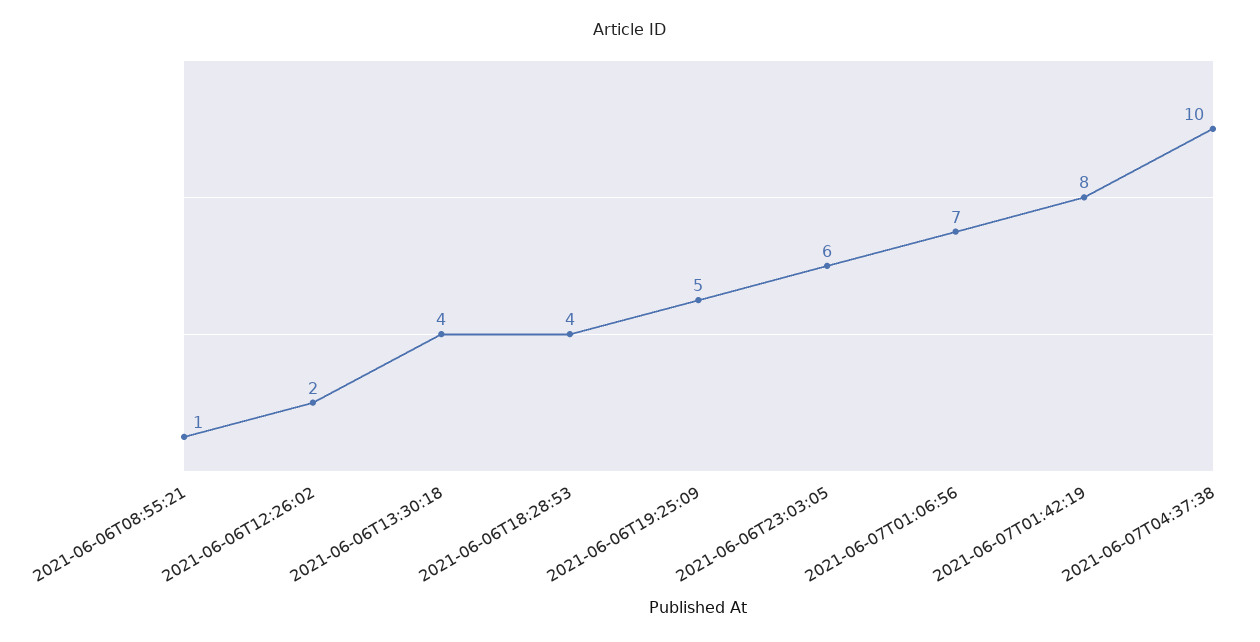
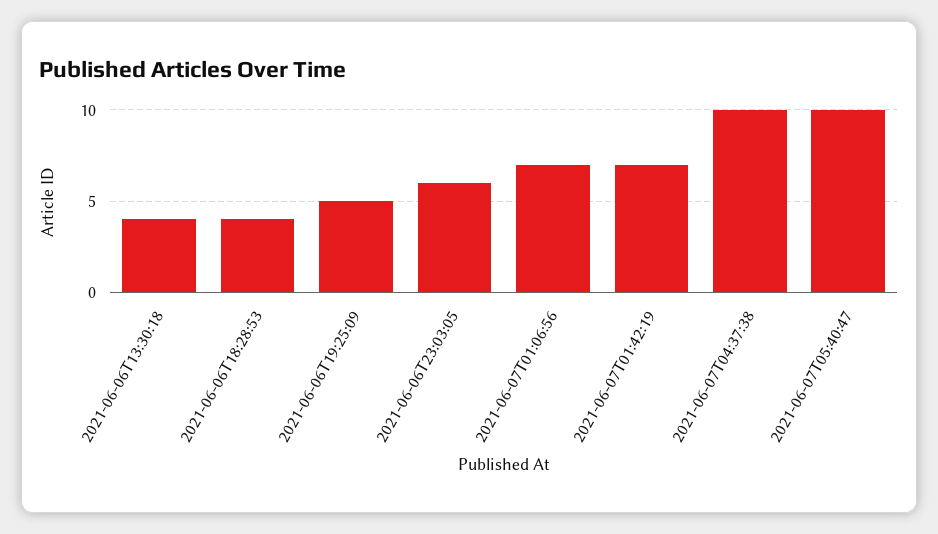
2021-06-06T08:55:21: 1 -> none
2021-06-06T12:26:02: 2 -> none
2021-06-07T01:42:19: 8 -> 7
2021-06-07T05:40:47: none -> 10

